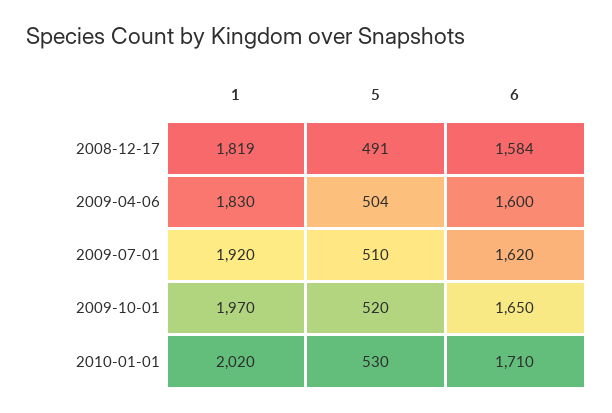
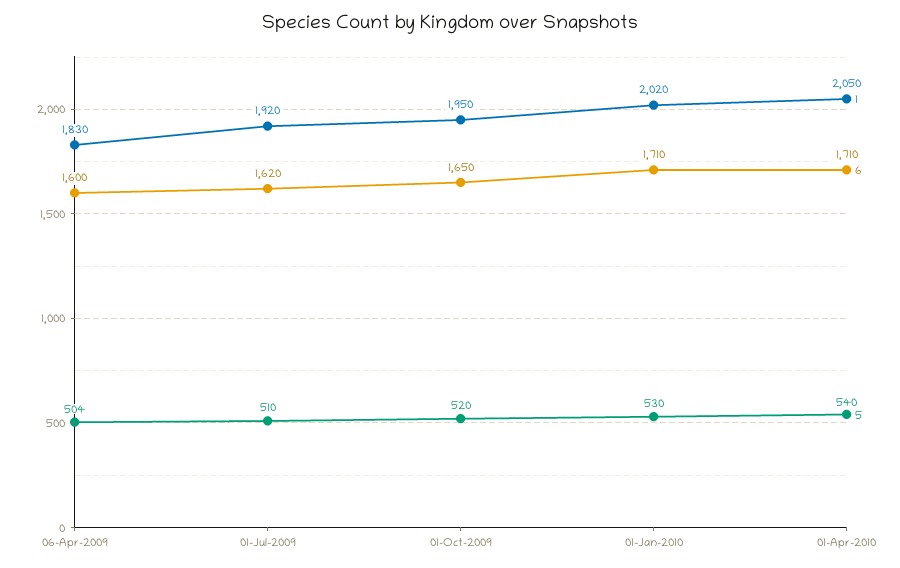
1, 2008-12-17: 1819 -> none
5, 2008-12-17: 491 -> none
6, 2008-12-17: 1584 -> none
1, 2009-10-01: 1970 -> 1950
1, 01-Apr-2010: none -> 2050
6, 01-Apr-2010: none -> 1710
5, 01-Apr-2010: none -> 540

